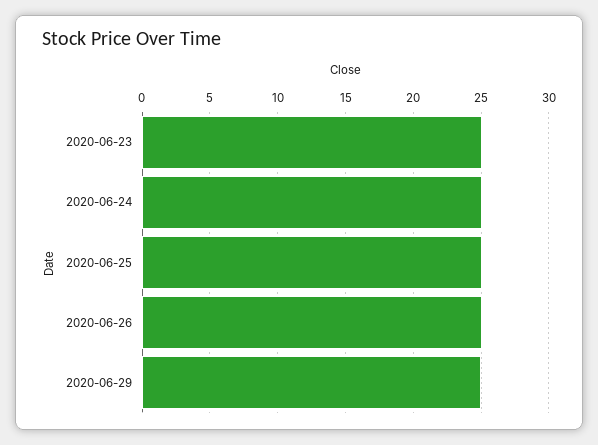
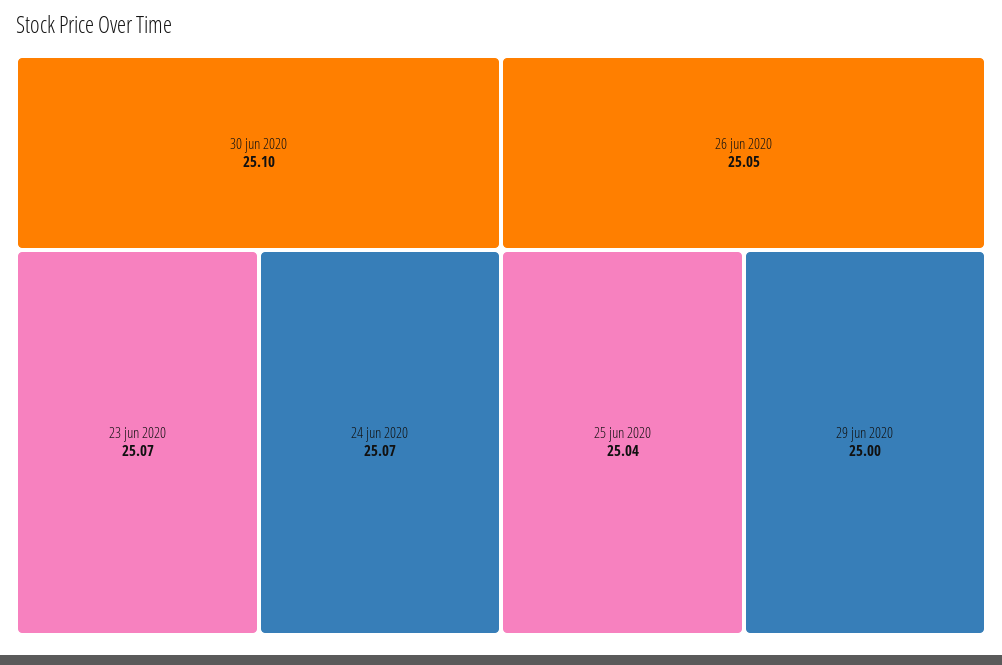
30 jun 2020: none -> 25.1

